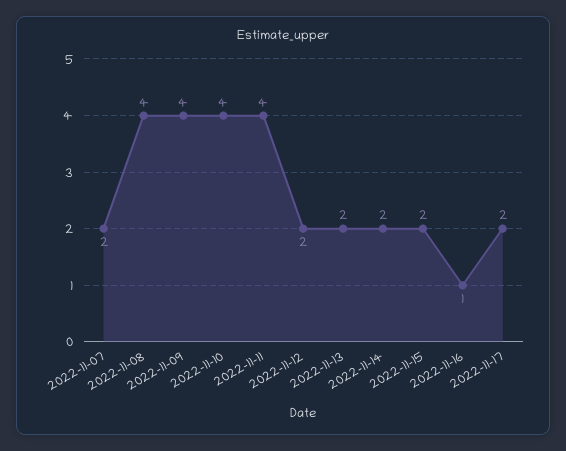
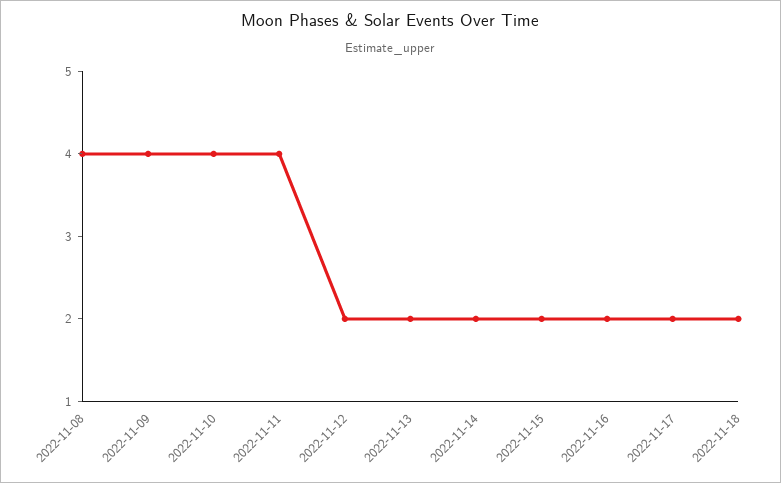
2022-11-07: 2 -> none
2022-11-16: 1 -> 2
2022-11-18: none -> 2

